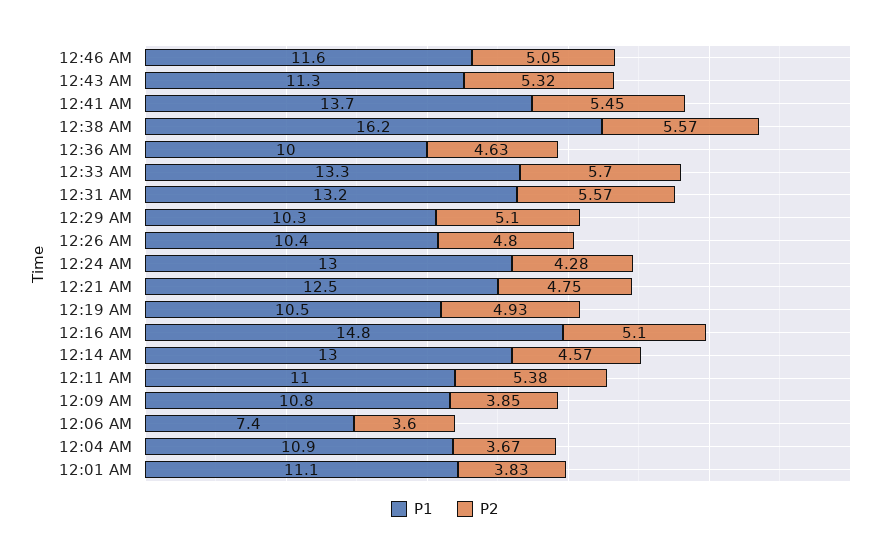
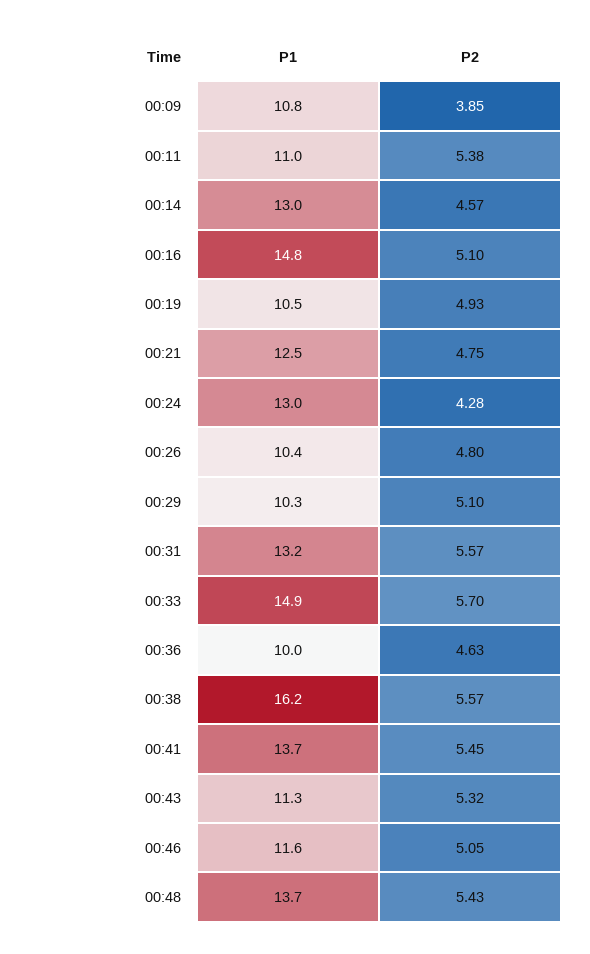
P1, 12:33 AM: 13.3 -> 14.9
P1, 12:06 AM: 7.4 -> none
P2, 12:06 AM: 3.6 -> none
P1, 12:04 AM: 10.9 -> none
P2, 12:04 AM: 3.67 -> none
P1, 12:01 AM: 11.1 -> none
P2, 12:01 AM: 3.83 -> none
P1, 00:48: none -> 13.7
P2, 00:48: none -> 5.43

